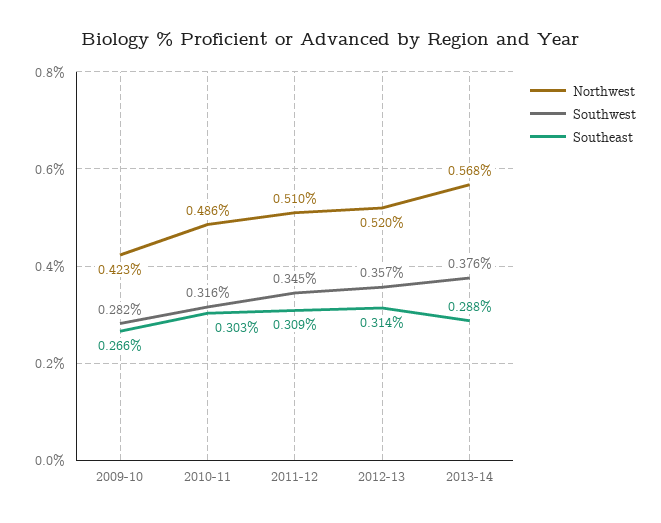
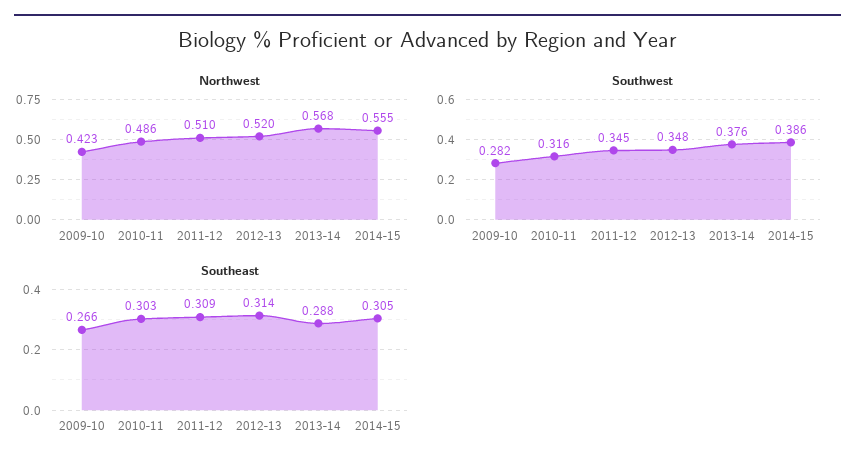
Southwest, 2012-13: 0.357 -> 0.348
Northwest, 2014-15: none -> 0.555
Southwest, 2014-15: none -> 0.386
Southeast, 2014-15: none -> 0.305

